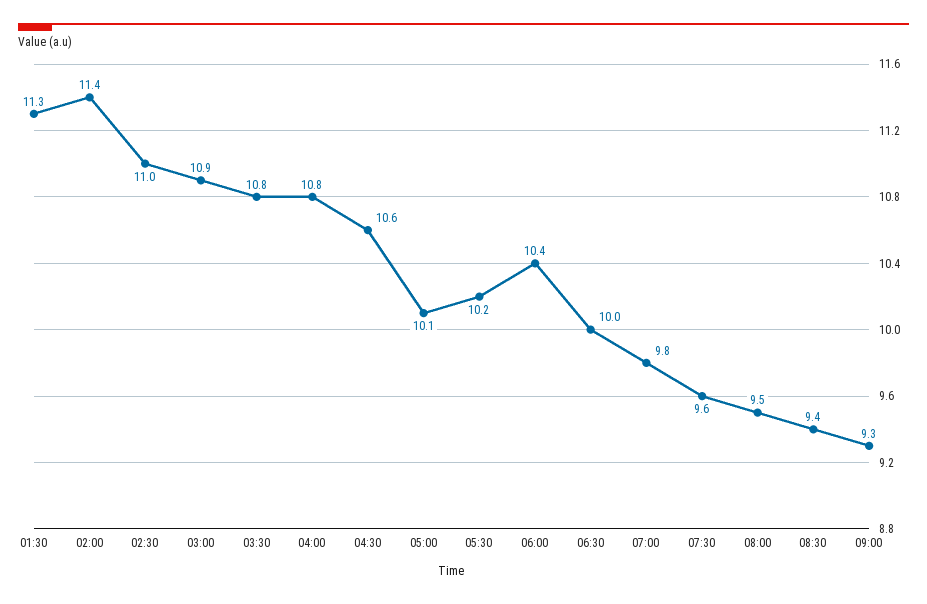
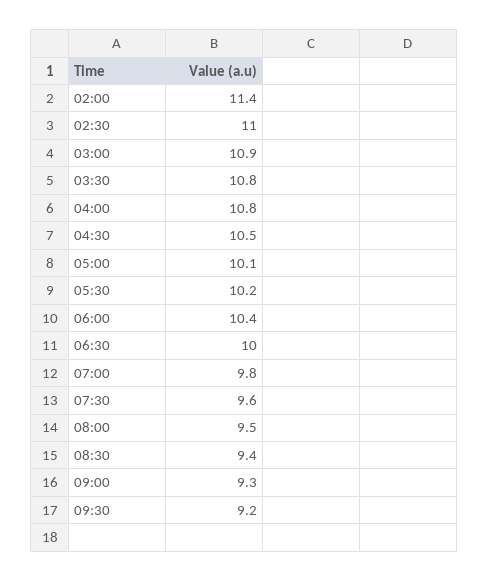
01:30: 11.3 -> none
04:30: 10.6 -> 10.5
09:30: none -> 9.2

